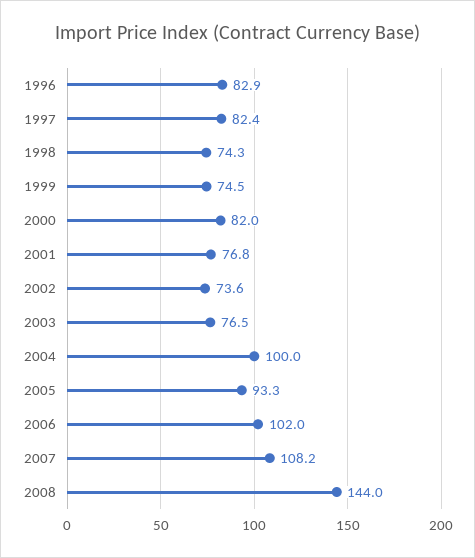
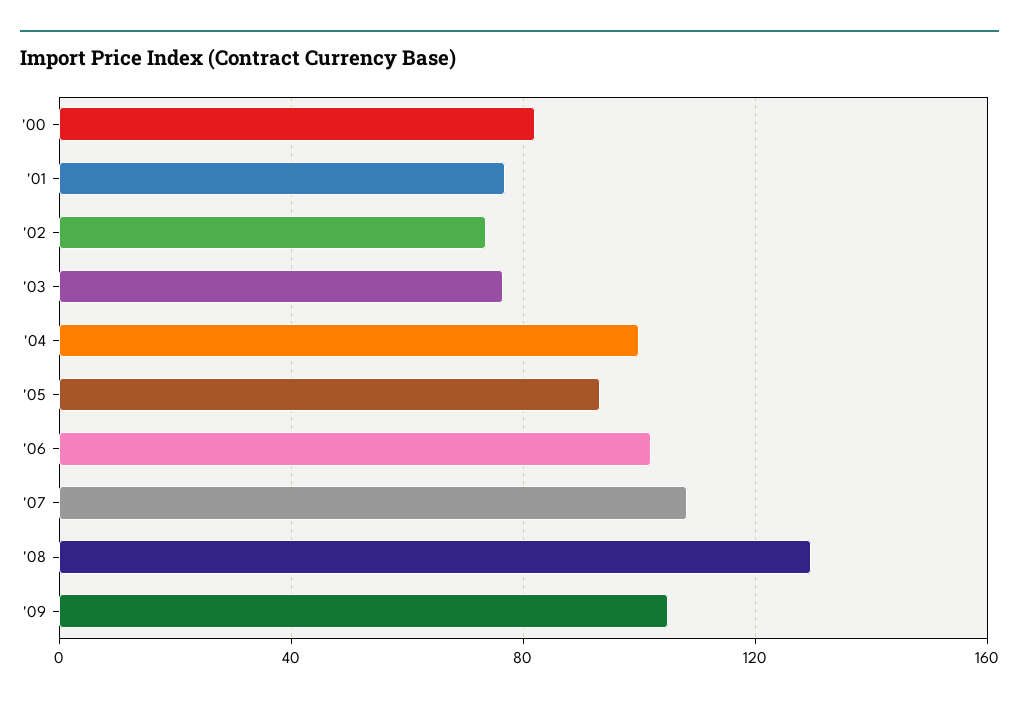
1996: 82.9 -> none
1997: 82.4 -> none
1998: 74.3 -> none
1999: 74.5 -> none
2008: 144 -> 130
'09: none -> 105

